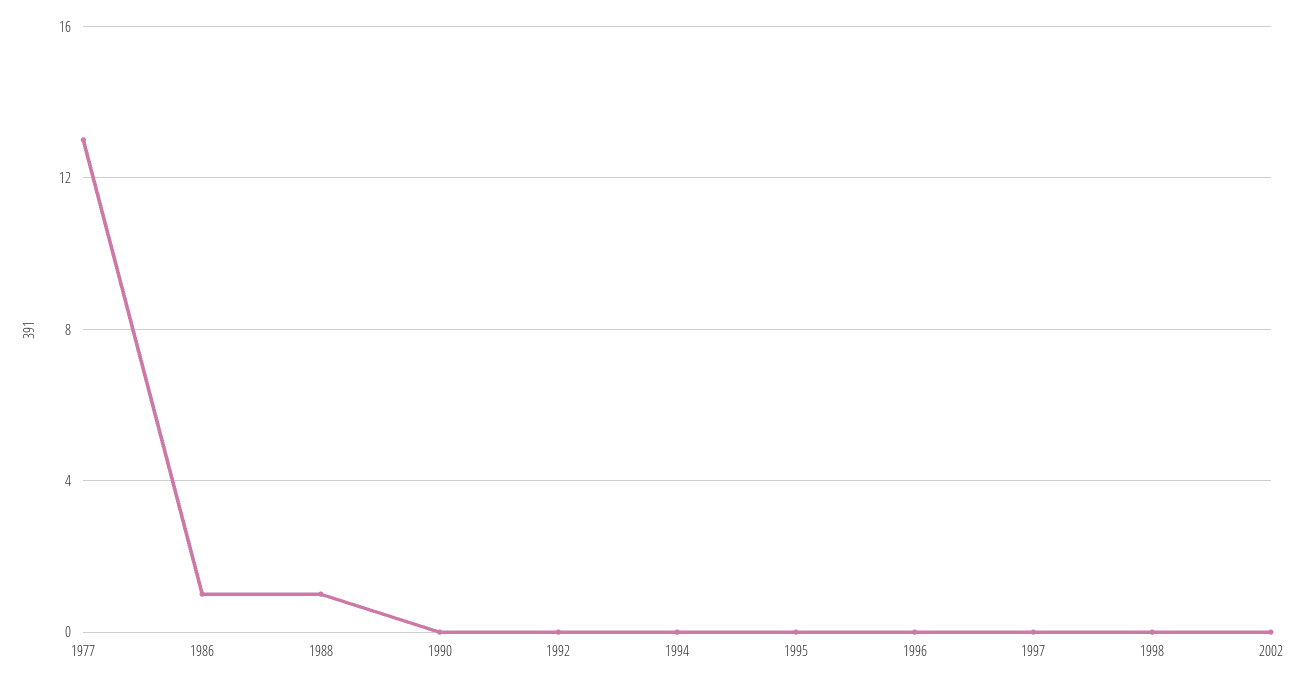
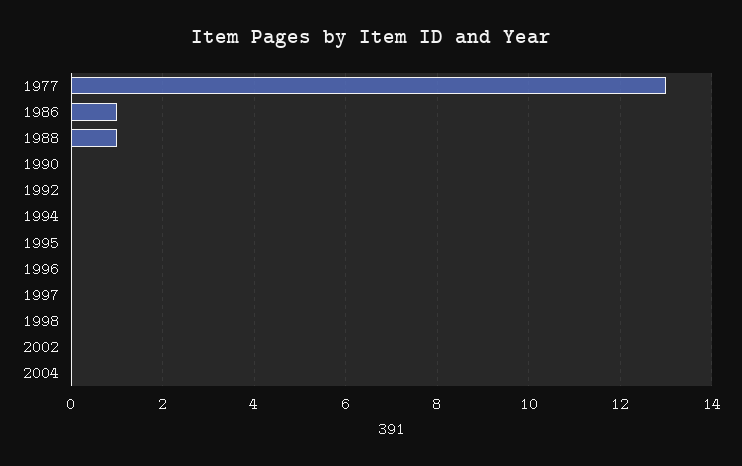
2004: none -> 0

